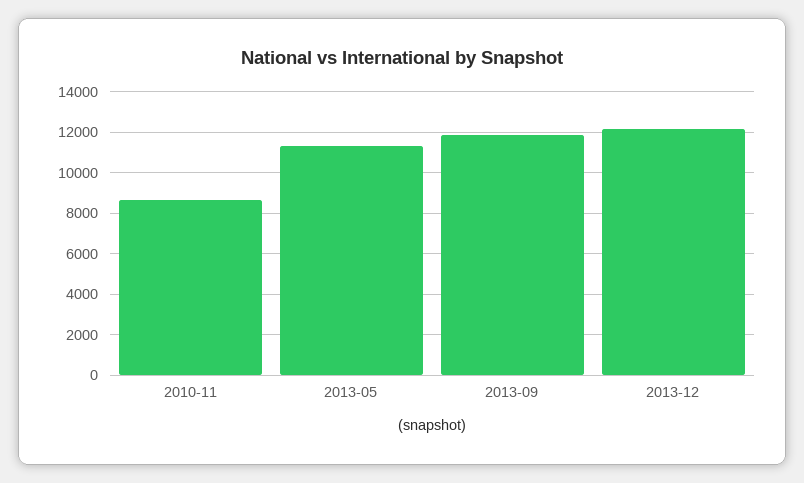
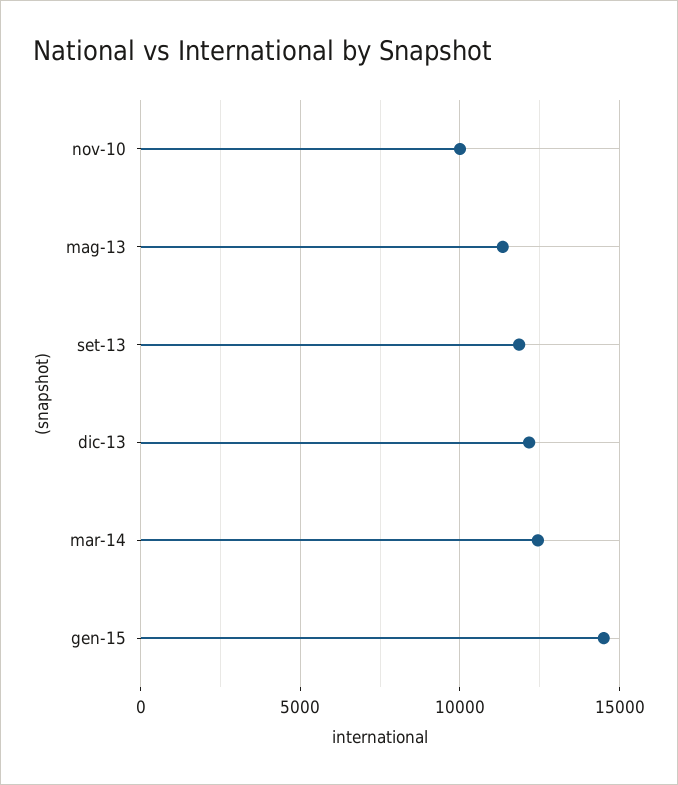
2010-11: 8500 -> 10000
mar-14: none -> 12500
gen-15: none -> 14500

